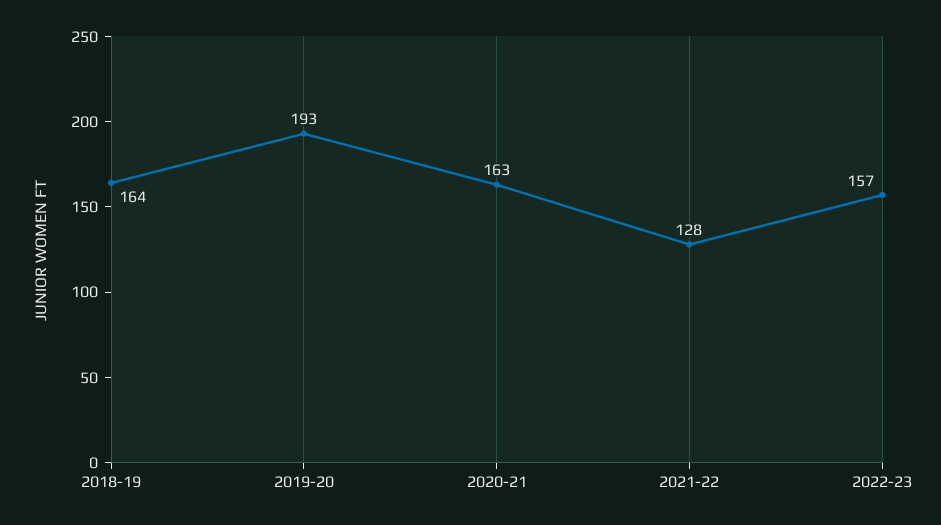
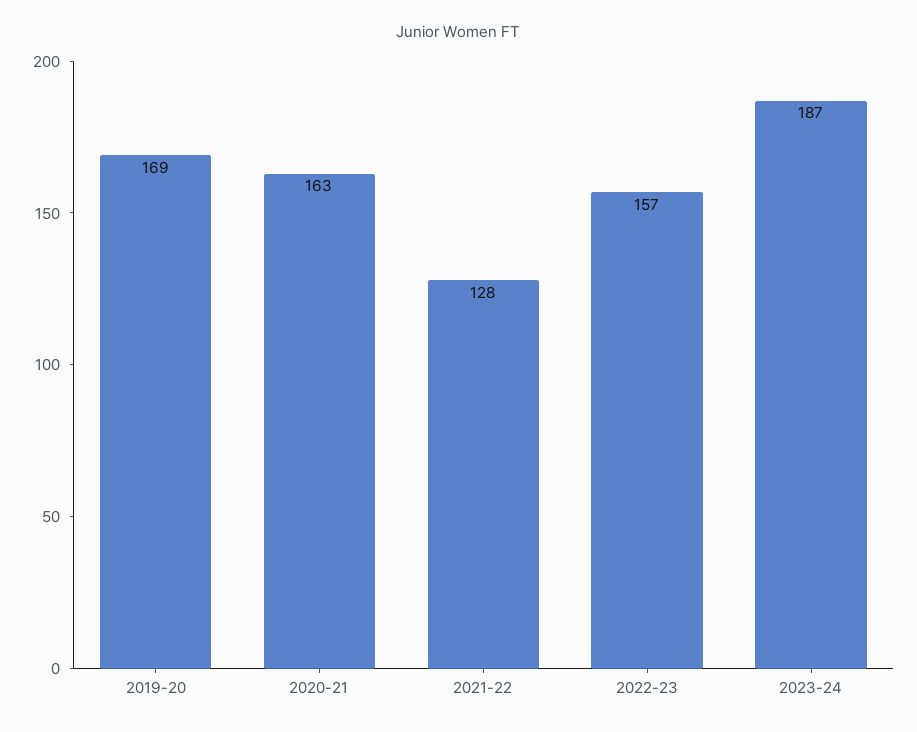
2018-19: 164 -> none
2019-20: 193 -> 169
2023-24: none -> 187

